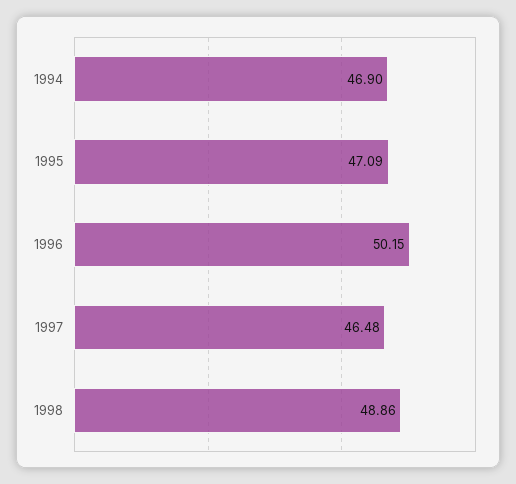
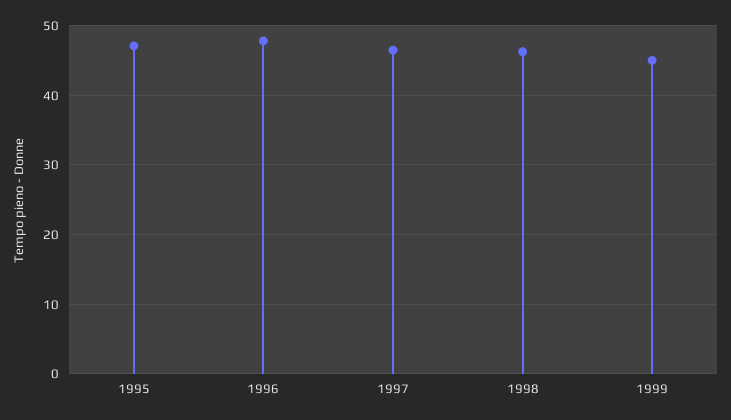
1994: 46.9 -> none
1996: 50.15 -> 48
1998: 48.86 -> 46
1999: none -> 45

